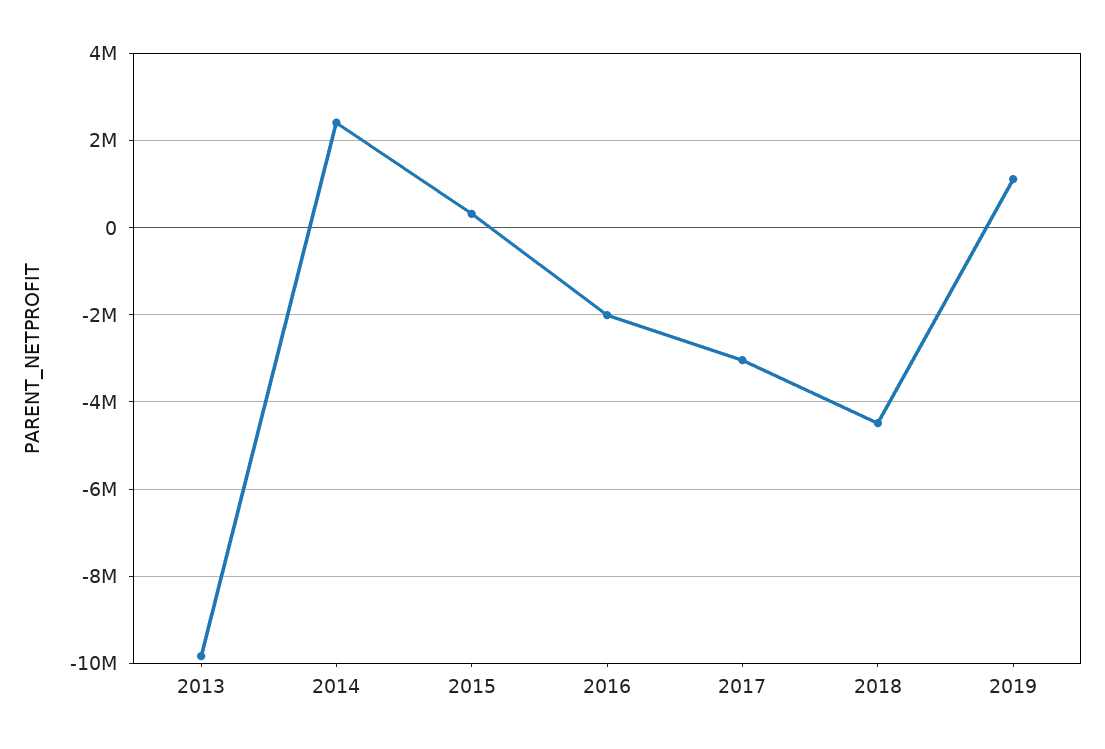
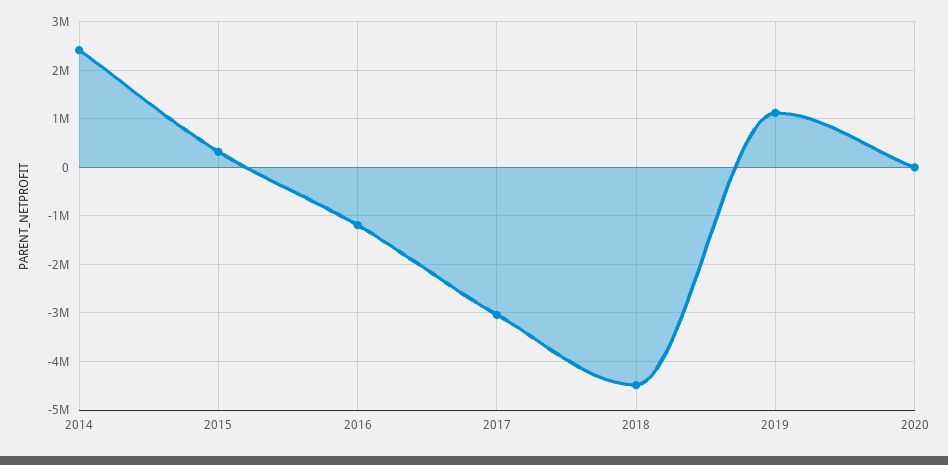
2013: -9800000 -> none
2016: -2000000 -> -1200000
2020: none -> 0

